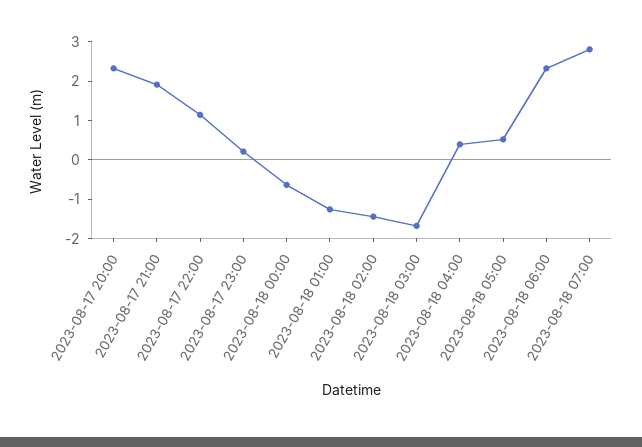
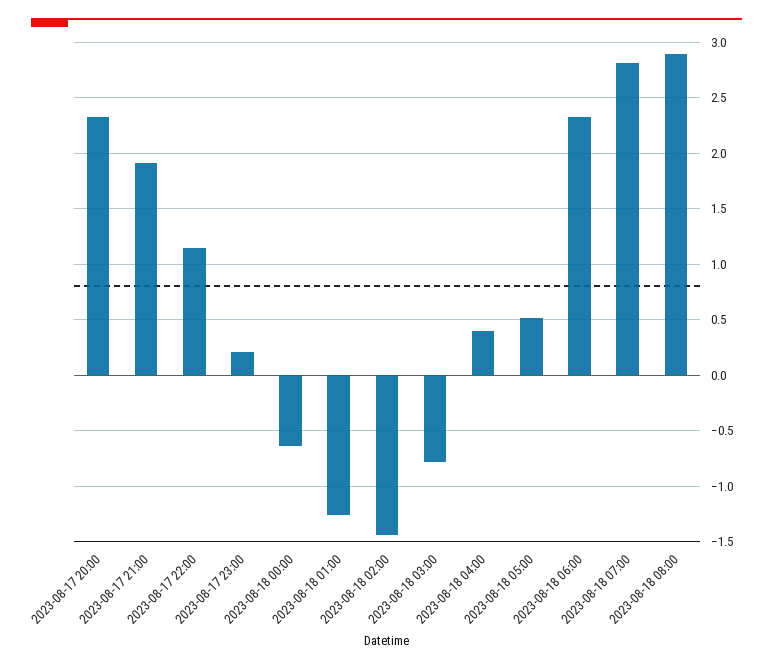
2023-08-18 03:00: -1.75 -> -0.8
2023-08-18 08:00: none -> 2.9

